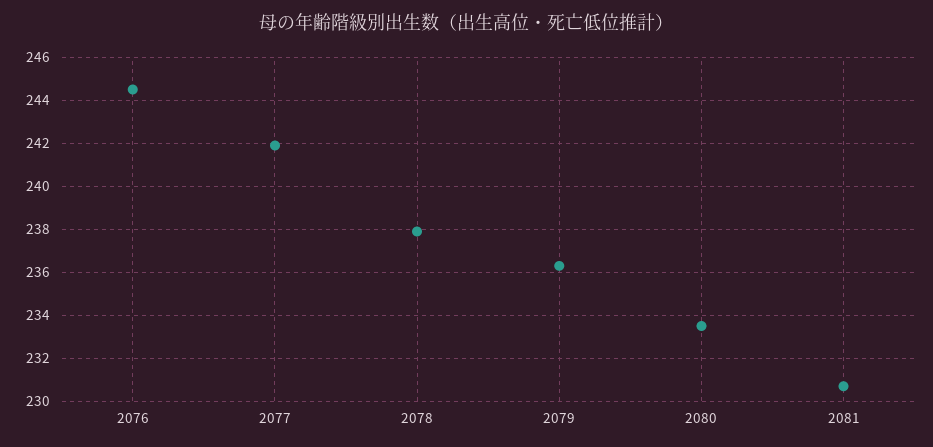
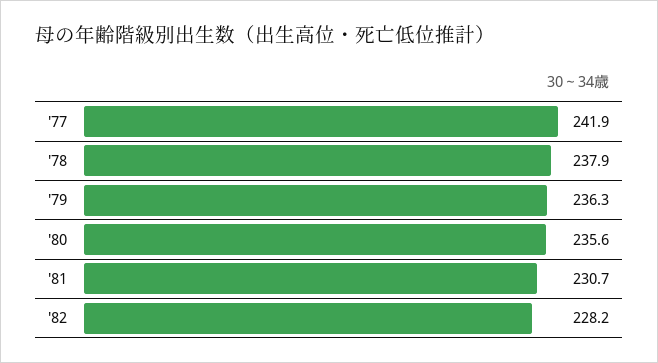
2076: 244.5 -> none
2080: 233.5 -> 235.6
'82: none -> 228.2

